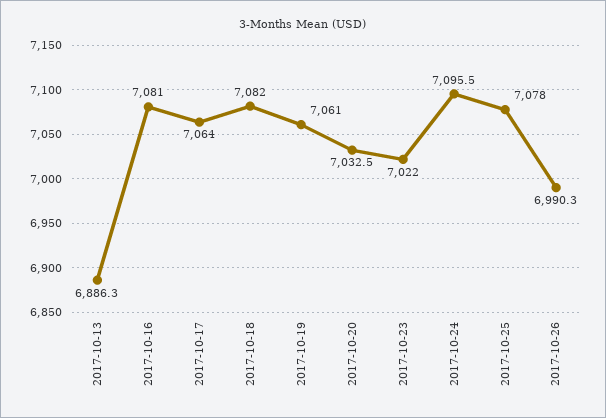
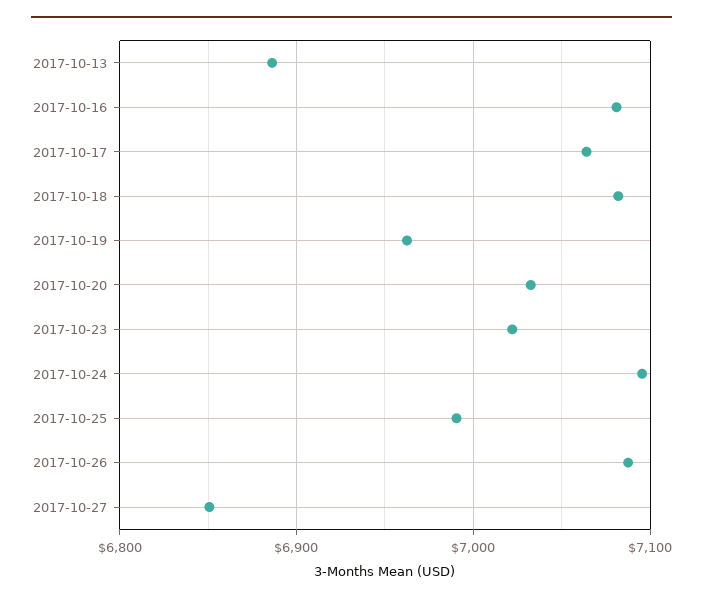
2017-10-19: 7061 -> 6960
2017-10-25: 7078 -> 6990
2017-10-26: 6990.3 -> 7090
2017-10-27: none -> 6850

